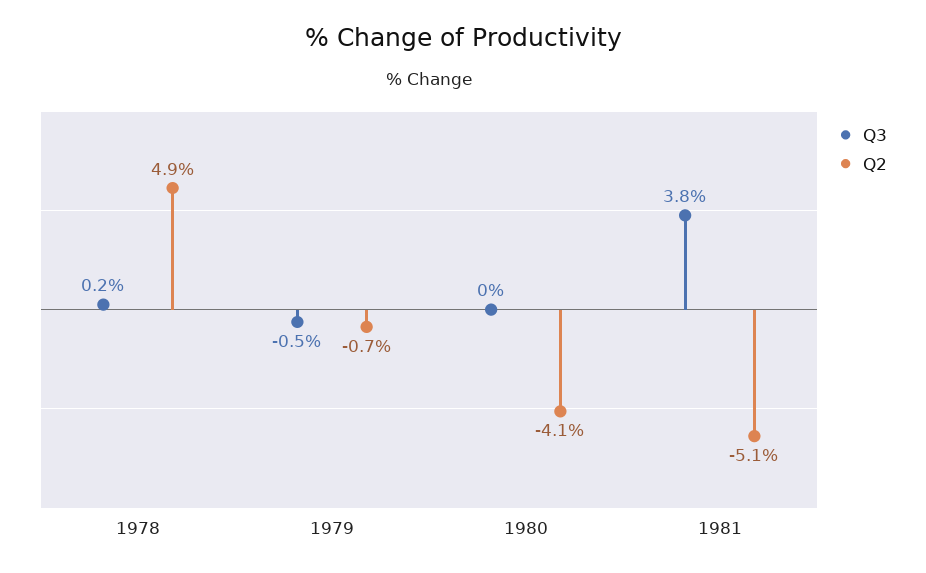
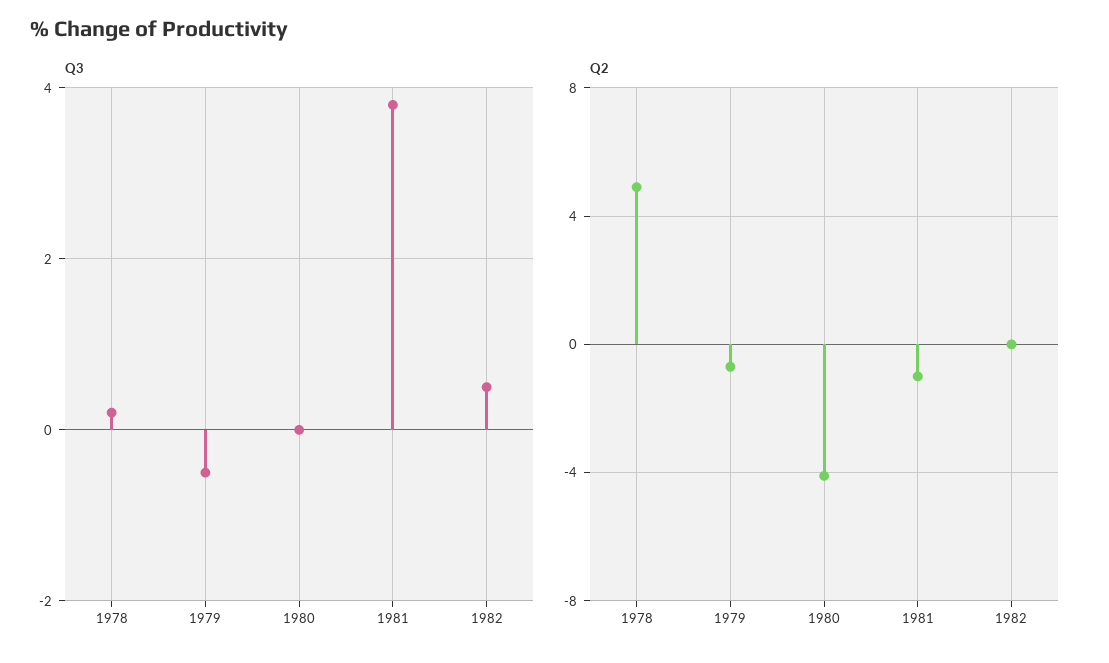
Q2, 1981: -5.1 -> -1
Q3, 1982: none -> 0.5
Q2, 1982: none -> 0

